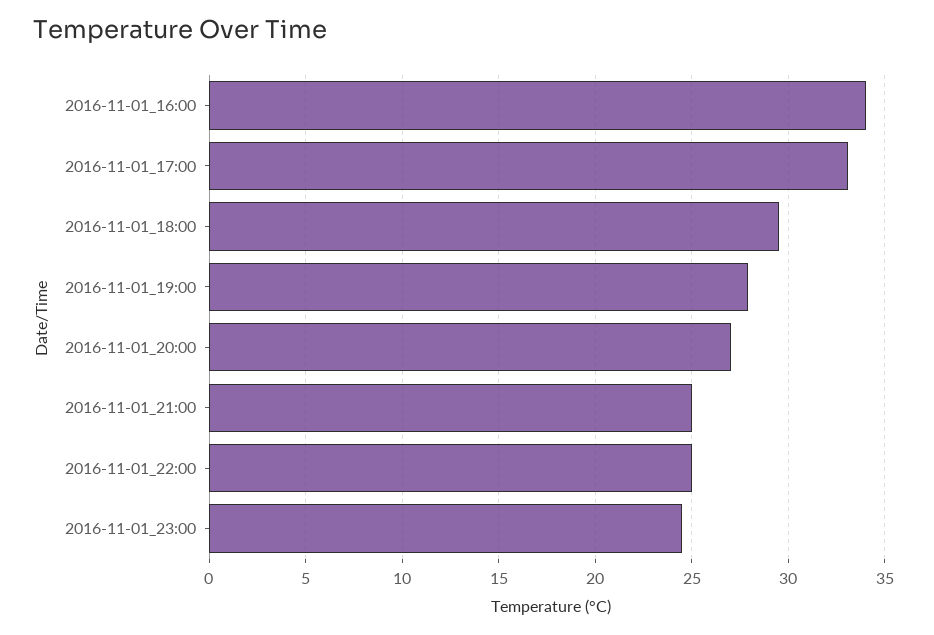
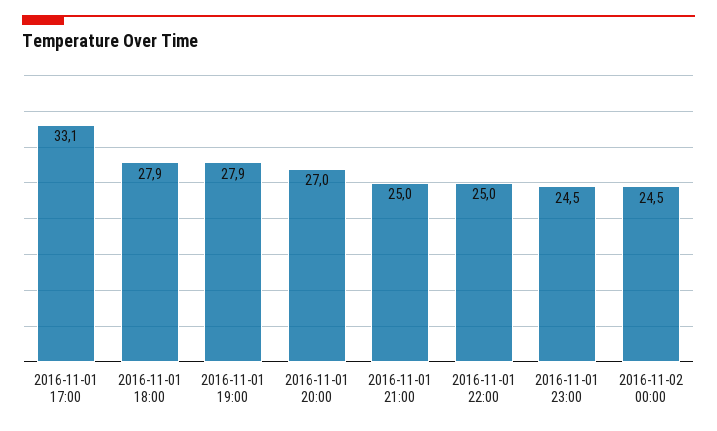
2016-11-01_16:00: 34 -> none
2016-11-01_18:00: 29.5 -> 27.9
2016-11-02 00:00: none -> 24.5

